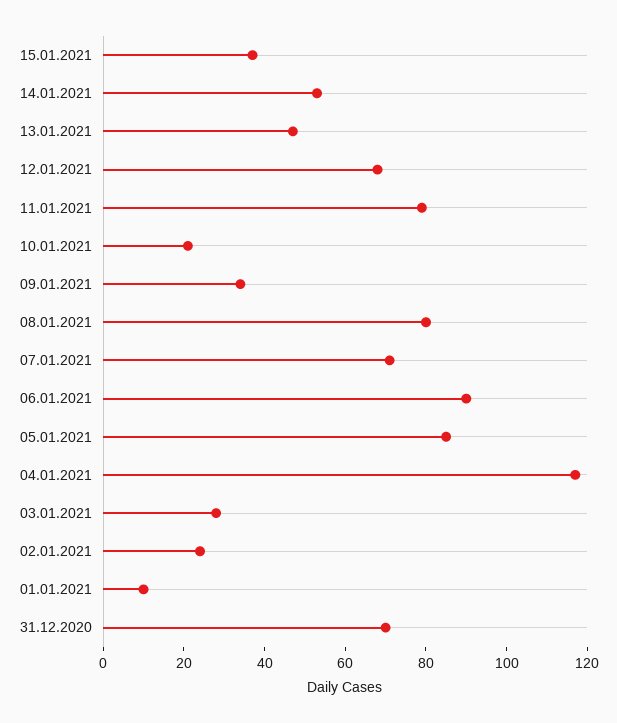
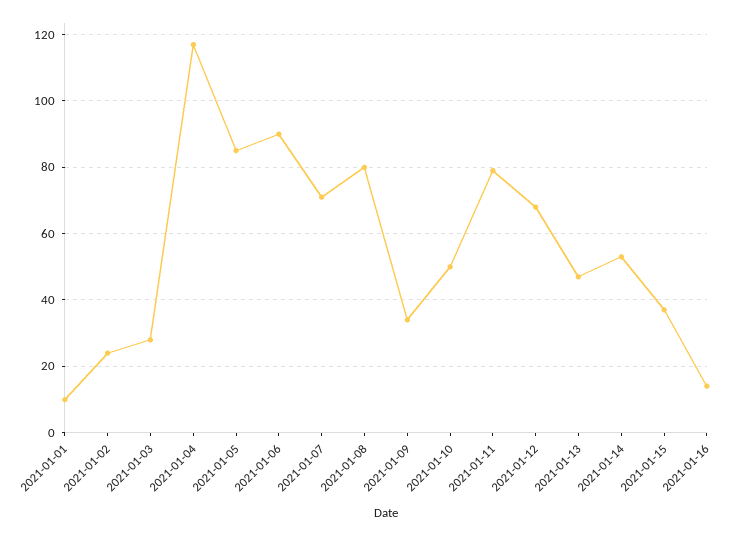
10.01.2021: 20 -> 50
31.12.2020: 70 -> none
2021-01-16: none -> 15

